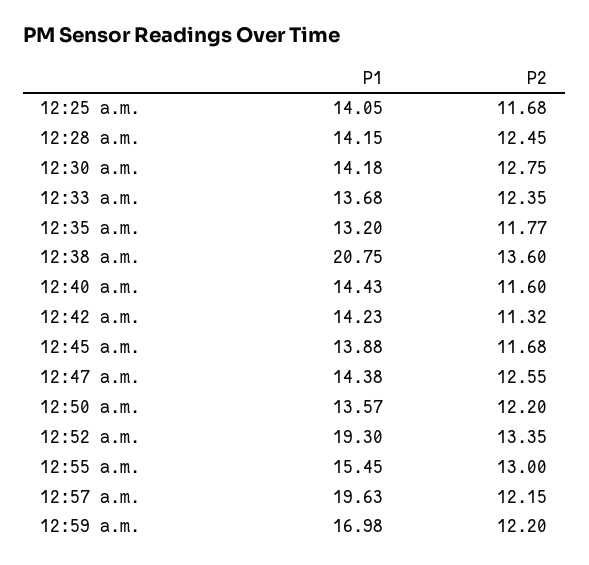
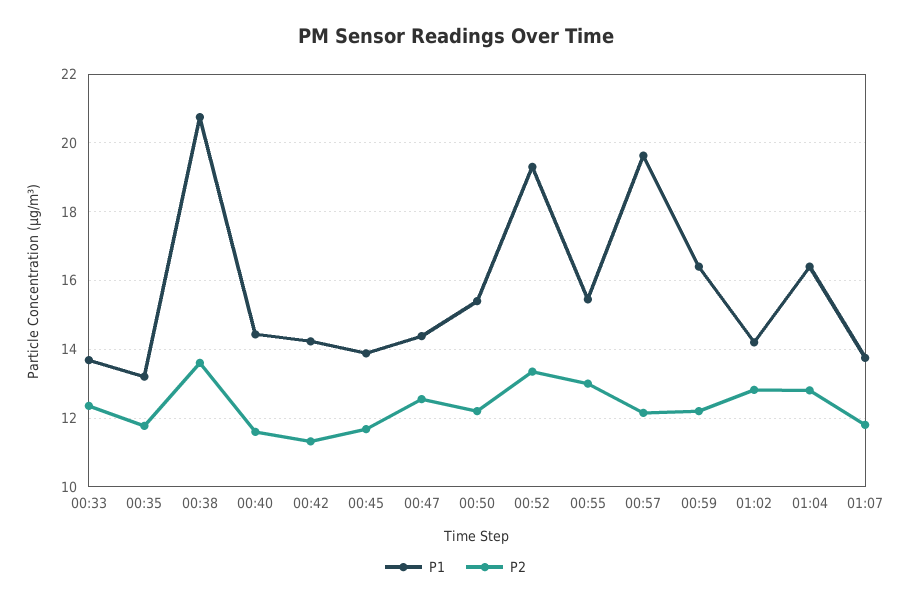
P1, 12:25 a.m.: 14.05 -> none
P2, 12:25 a.m.: 11.68 -> none
P1, 12:28 a.m.: 14.15 -> none
P2, 12:28 a.m.: 12.45 -> none
P1, 12:30 a.m.: 14.18 -> none
P2, 12:30 a.m.: 12.75 -> none
P1, 12:50 a.m.: 13.57 -> 15.4
P1, 12:59 a.m.: 16.98 -> 16.4
P1, 01:02: none -> 14.2
P2, 01:02: none -> 12.8
P1, 01:04: none -> 16.4
P2, 01:04: none -> 12.8
P1, 01:07: none -> 13.8
P2, 01:07: none -> 11.8

